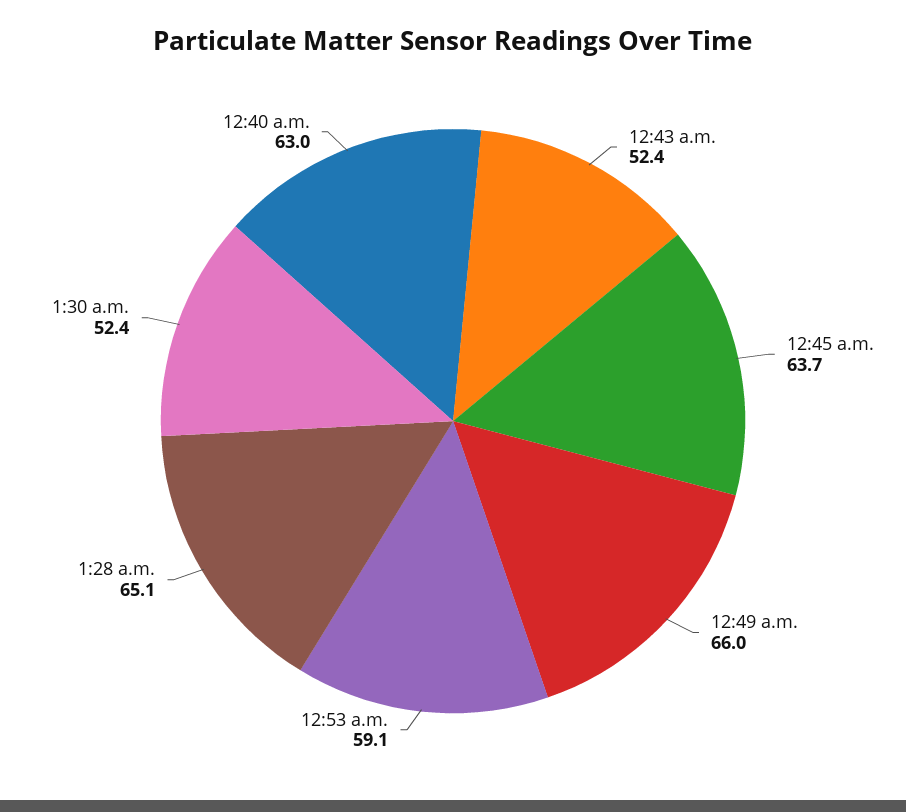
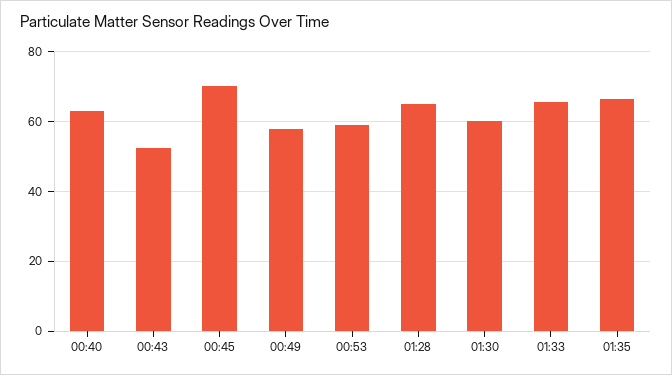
12:45 a.m.: 63.7 -> 70
12:49 a.m.: 66 -> 58
1:30 a.m.: 52.4 -> 60
01:33: none -> 66
01:35: none -> 66

